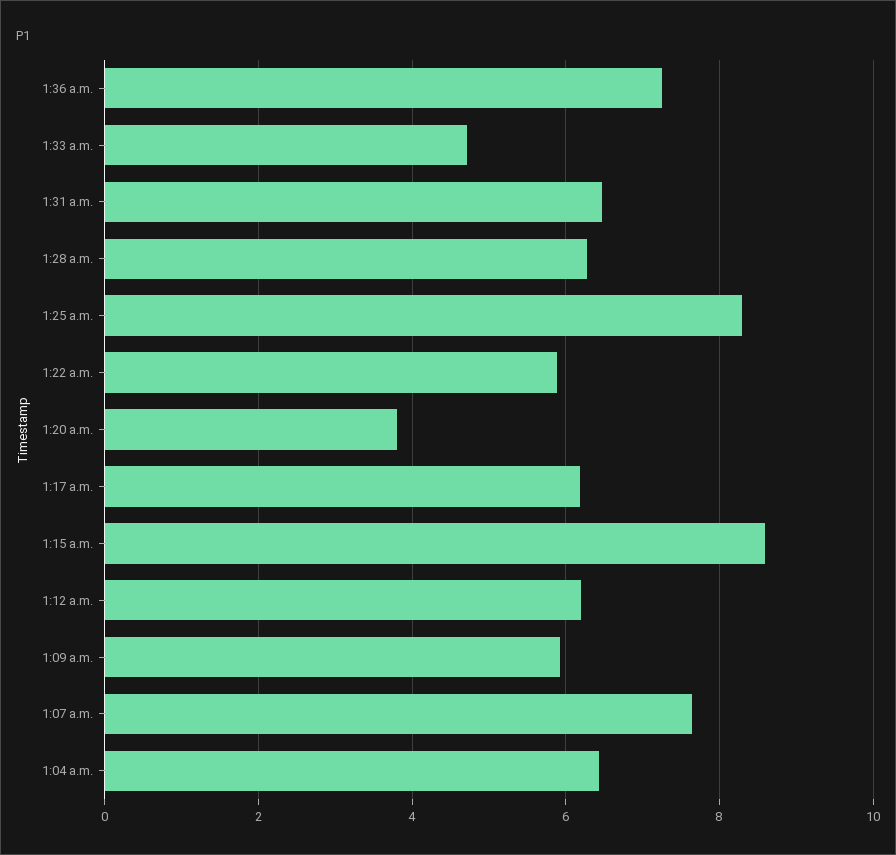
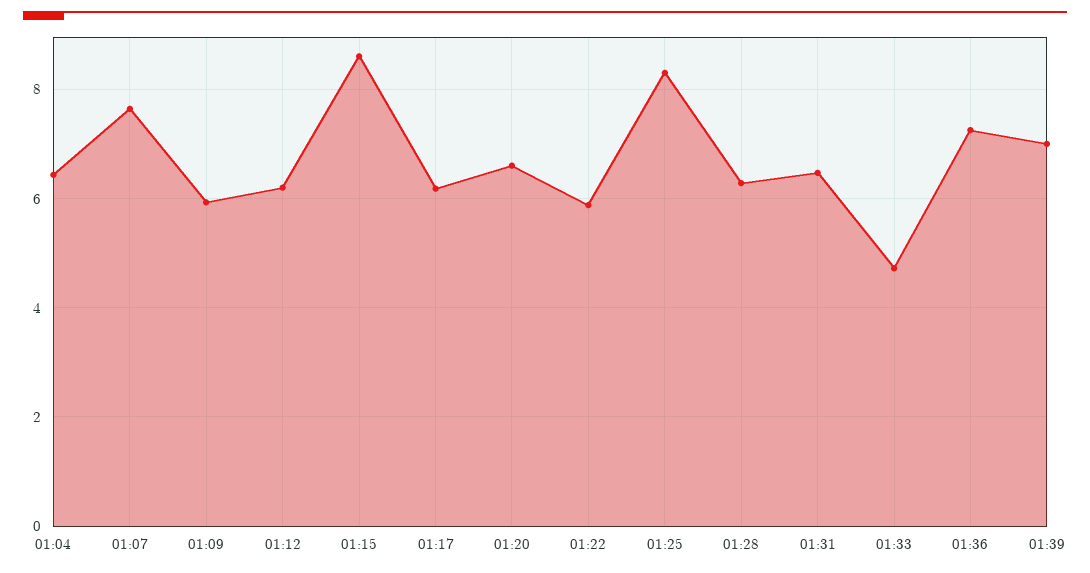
1:20 a.m.: 3.8 -> 6.6
01:39: none -> 7

